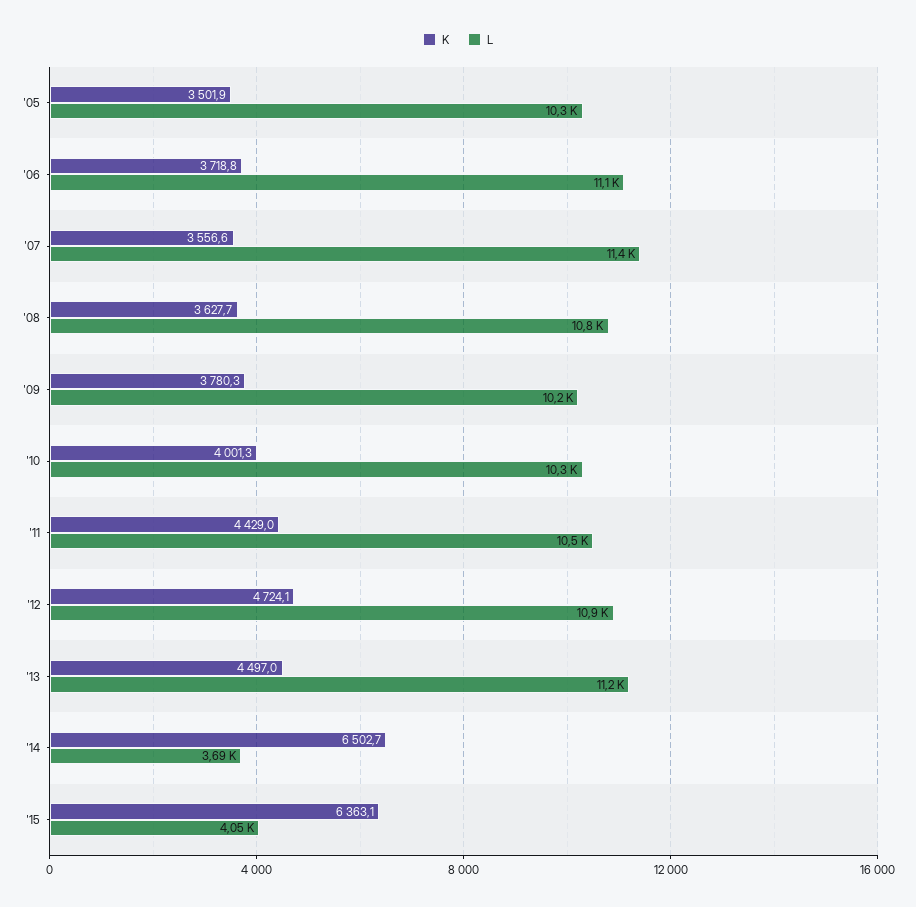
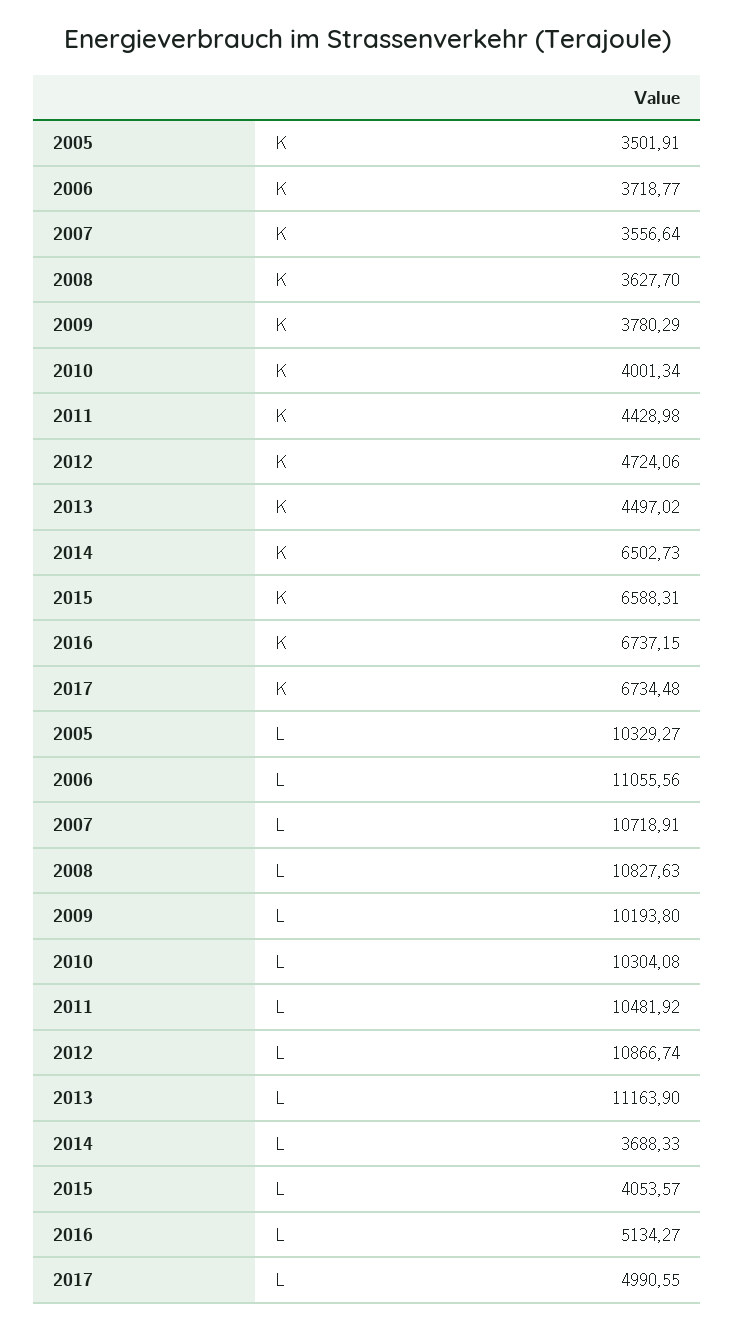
L, '07: 11400 -> 10718.91
K, '15: 6363.1 -> 6588.31
K, 2016: none -> 6737.15
K, 2017: none -> 6734.48
L, 2016: none -> 5134.27
L, 2017: none -> 4990.55

